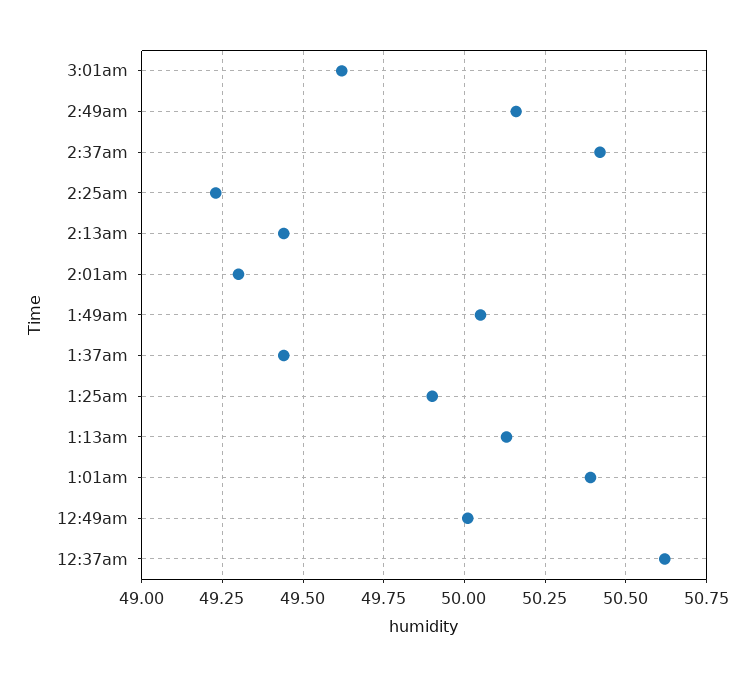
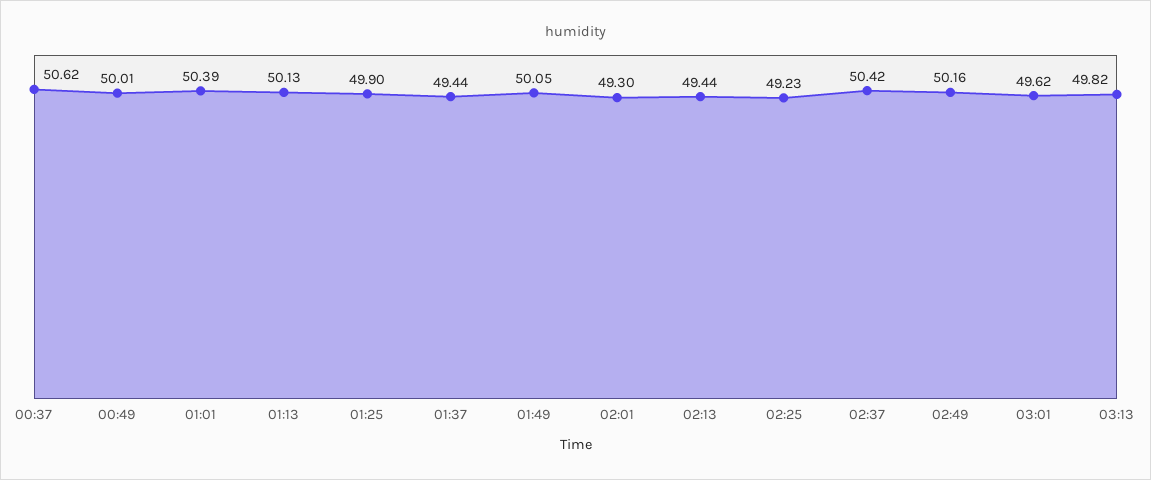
03:13: none -> 49.82

